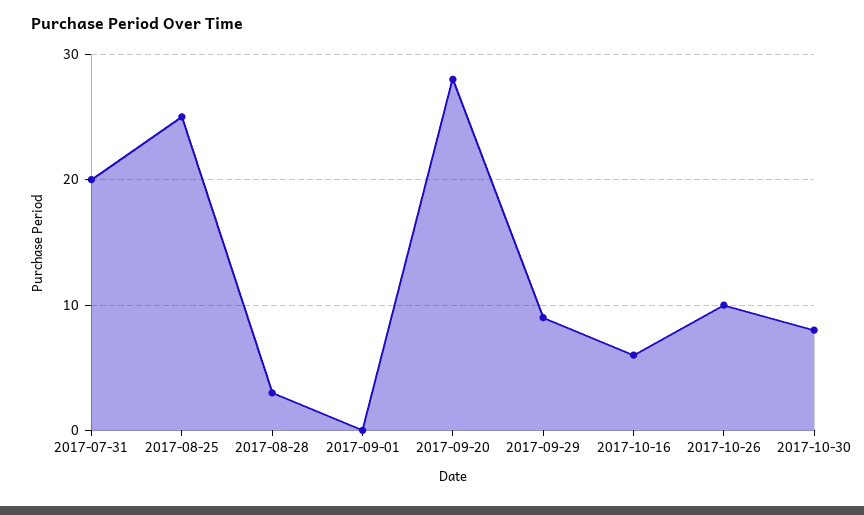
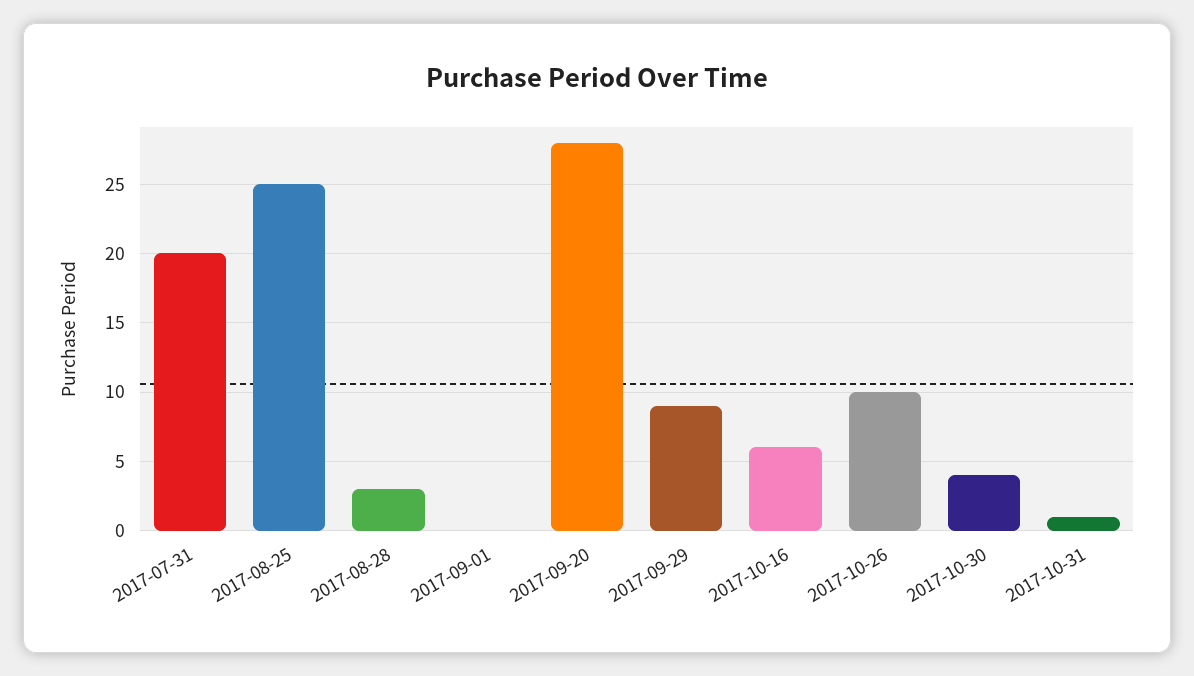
2017-10-30: 8 -> 4
2017-10-31: none -> 1

